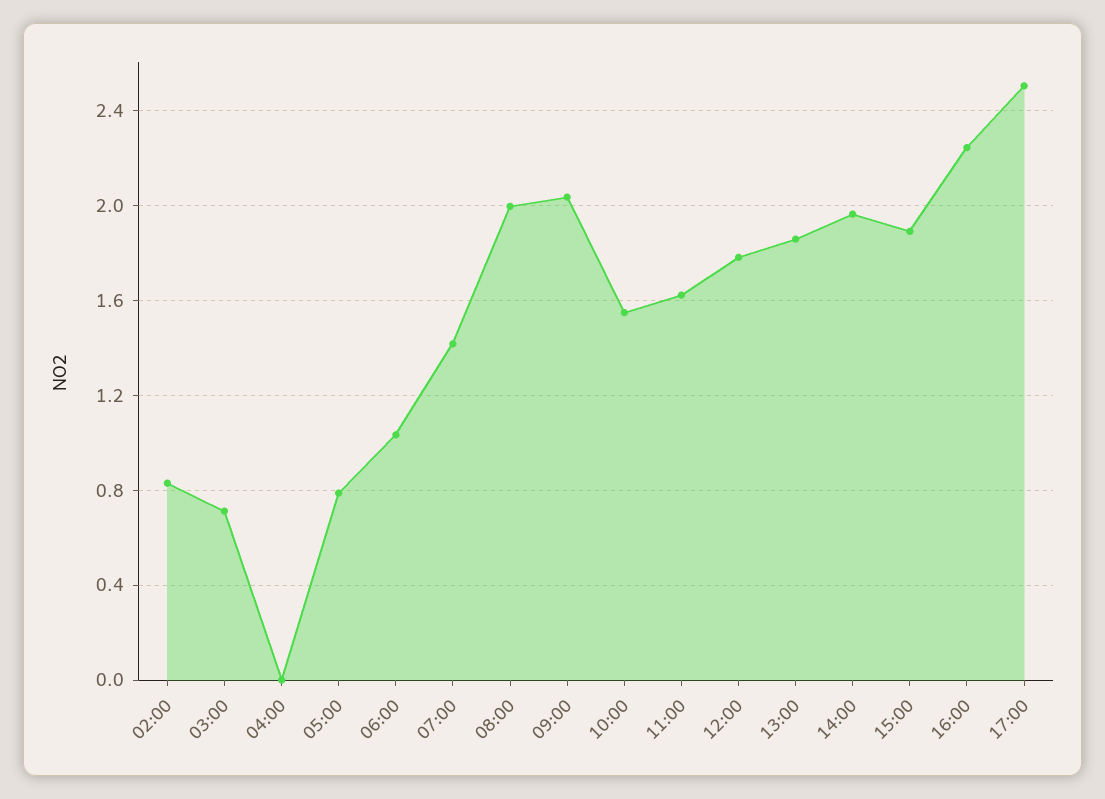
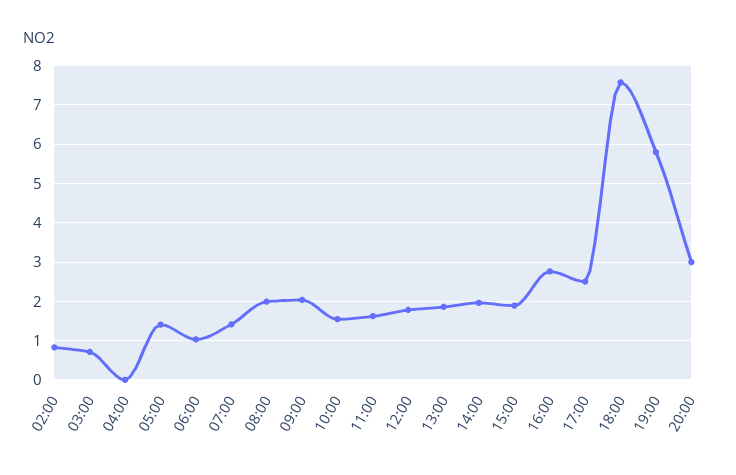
05:00: 0.8 -> 1.4
16:00: 2.25 -> 2.8
18:00: none -> 7.6
19:00: none -> 5.8
20:00: none -> 3

